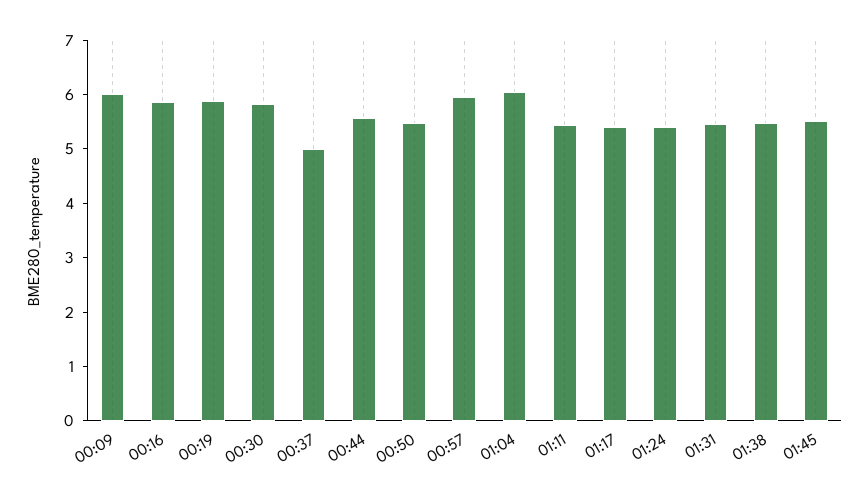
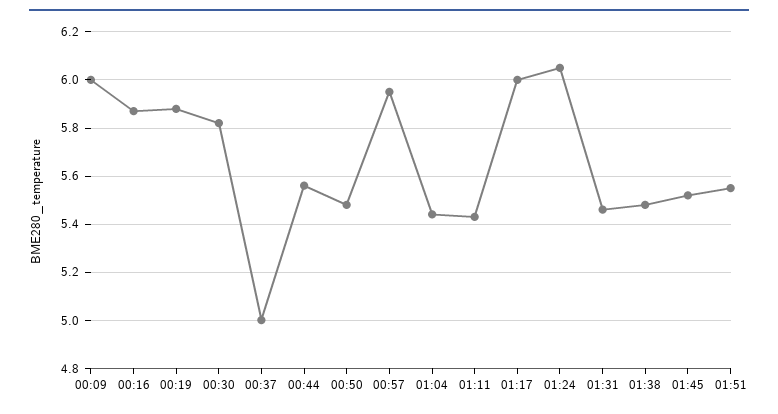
01:04: 6 -> 5.45
01:17: 5.4 -> 6
01:24: 5.4 -> 6.05
01:51: none -> 5.55

